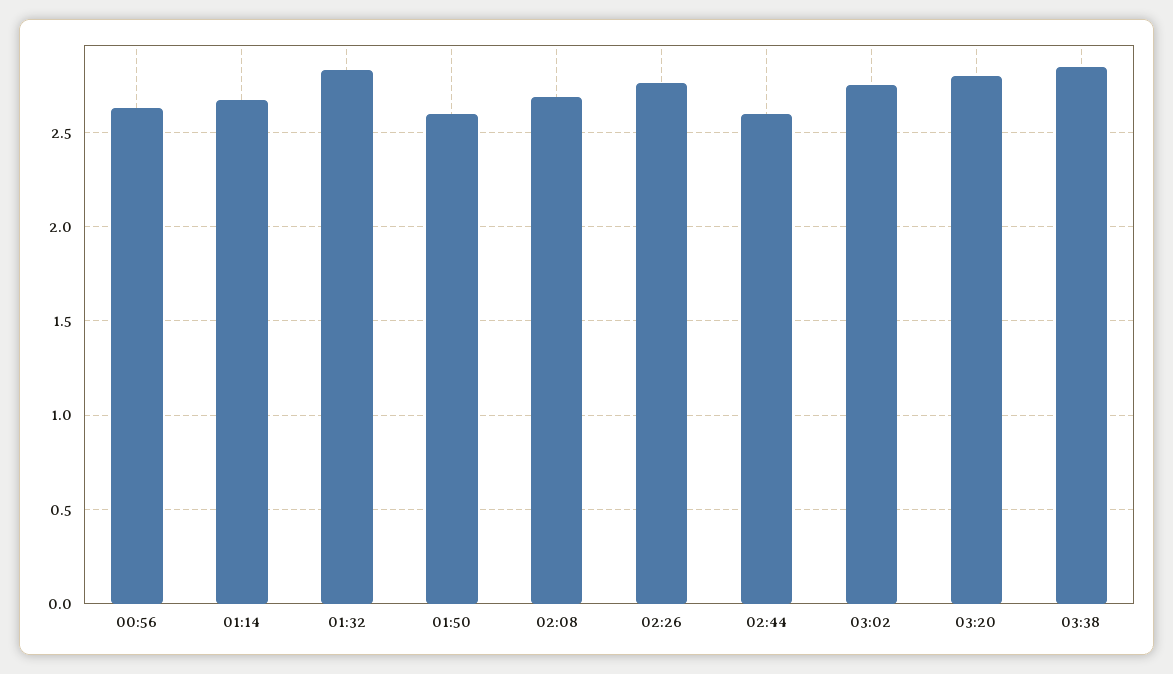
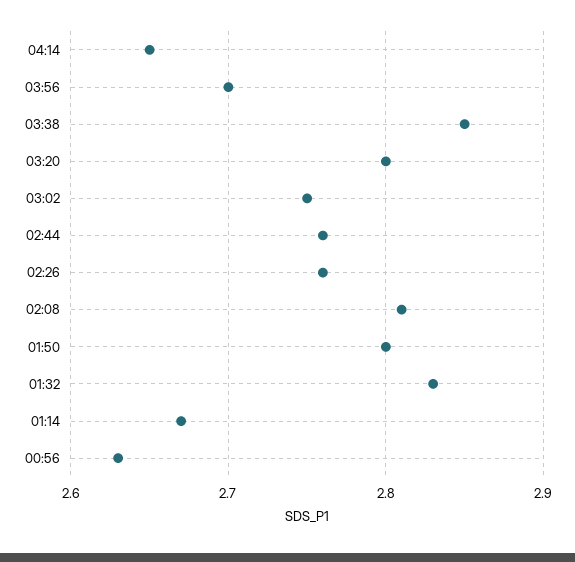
01:50: 2.6 -> 2.8
02:08: 2.7 -> 2.81
02:44: 2.6 -> 2.76
04:14: none -> 2.65
03:56: none -> 2.7

